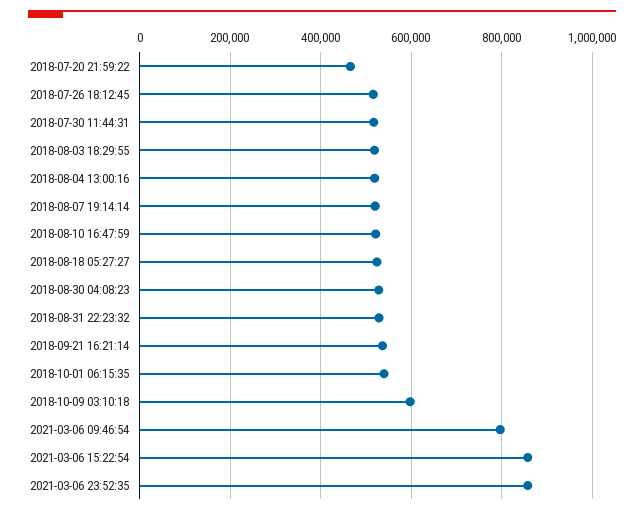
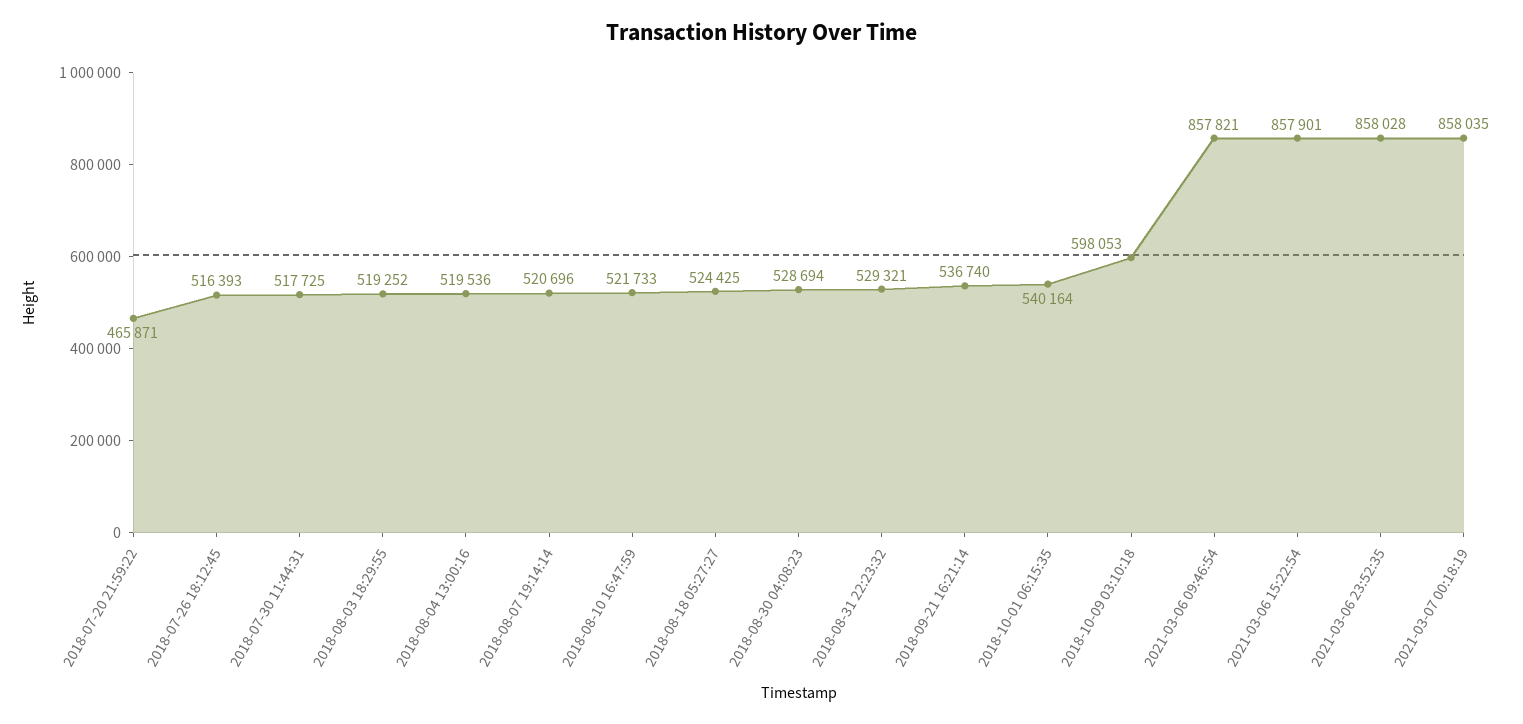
2021-03-06 09:46:54: 800000 -> 857821
2021-03-07 00:18:19: none -> 858035

